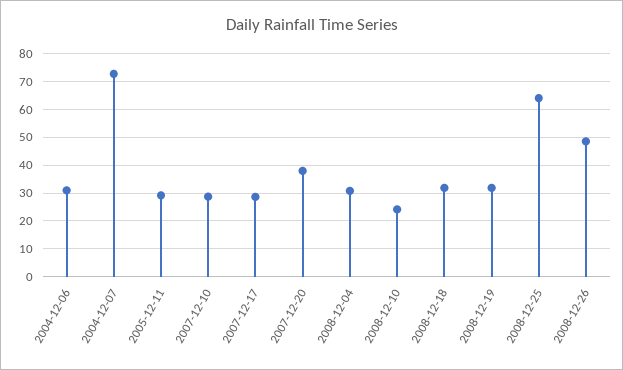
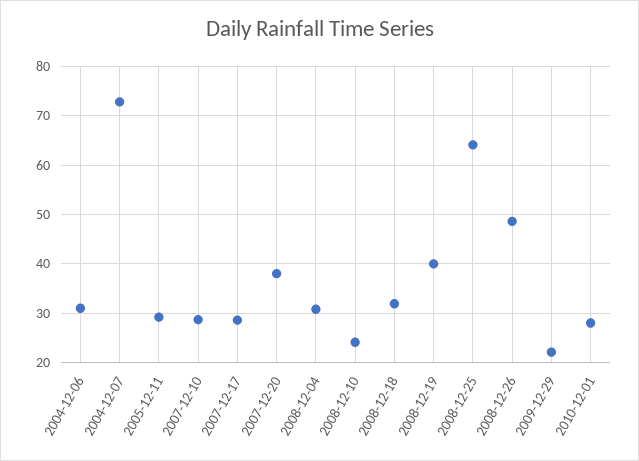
2008-12-19: 32.5 -> 40
2009-12-29: none -> 22
2010-12-01: none -> 28

